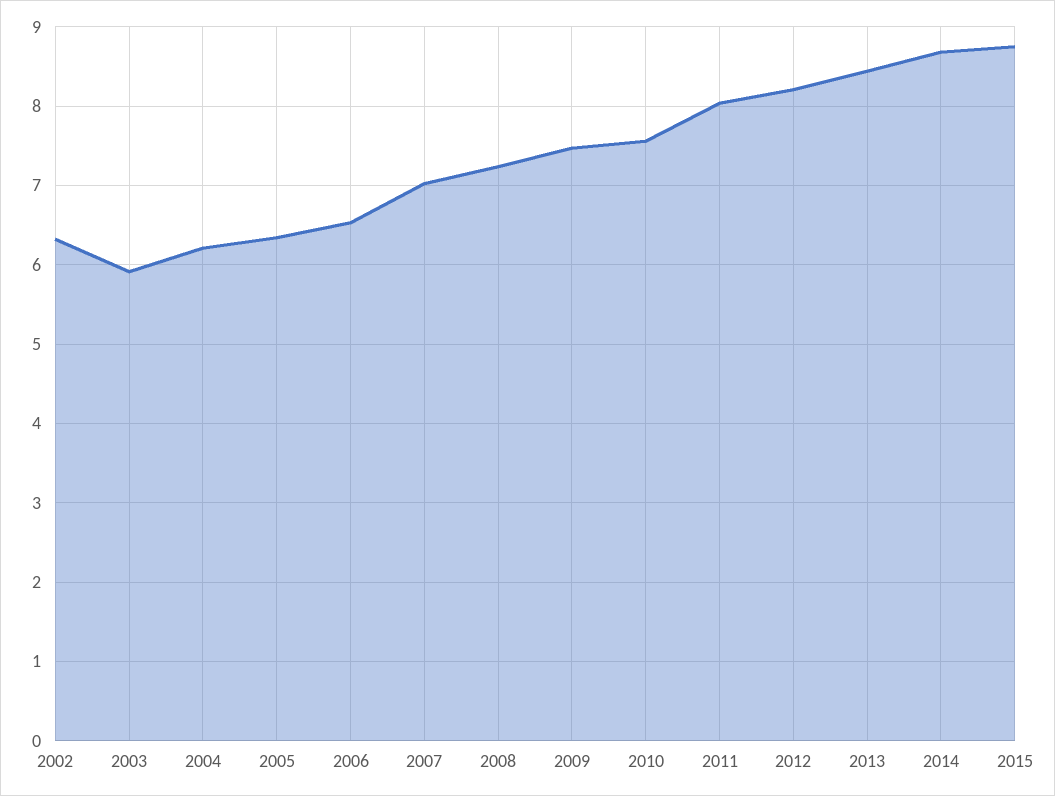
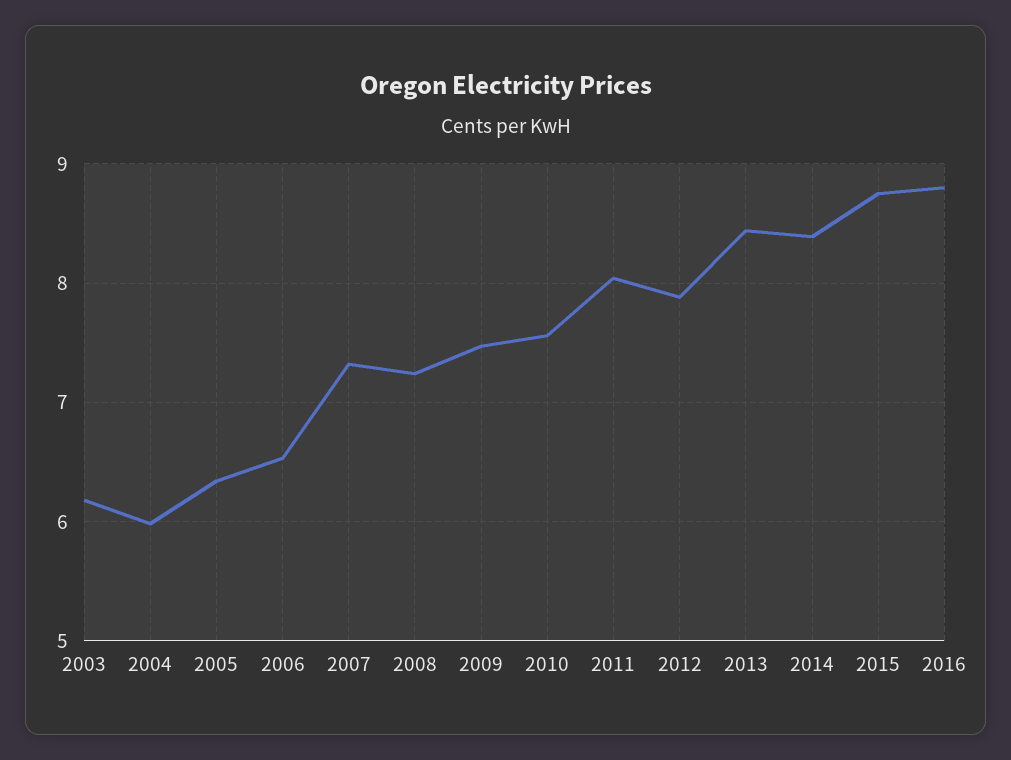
2002: 6.3 -> none
2003: 5.9 -> 6.2
2004: 6.2 -> 6
2007: 7 -> 7.3
2012: 8.2 -> 7.9
2014: 8.7 -> 8.4
2016: none -> 8.8

